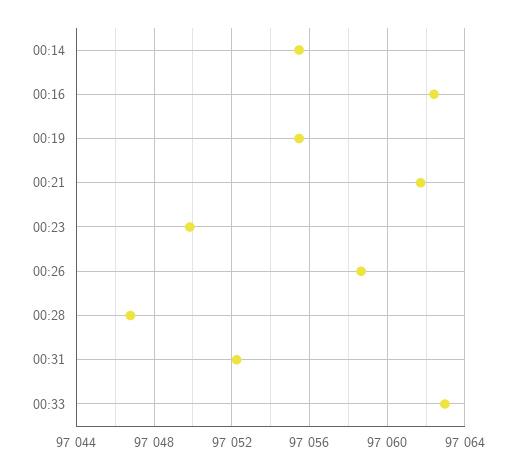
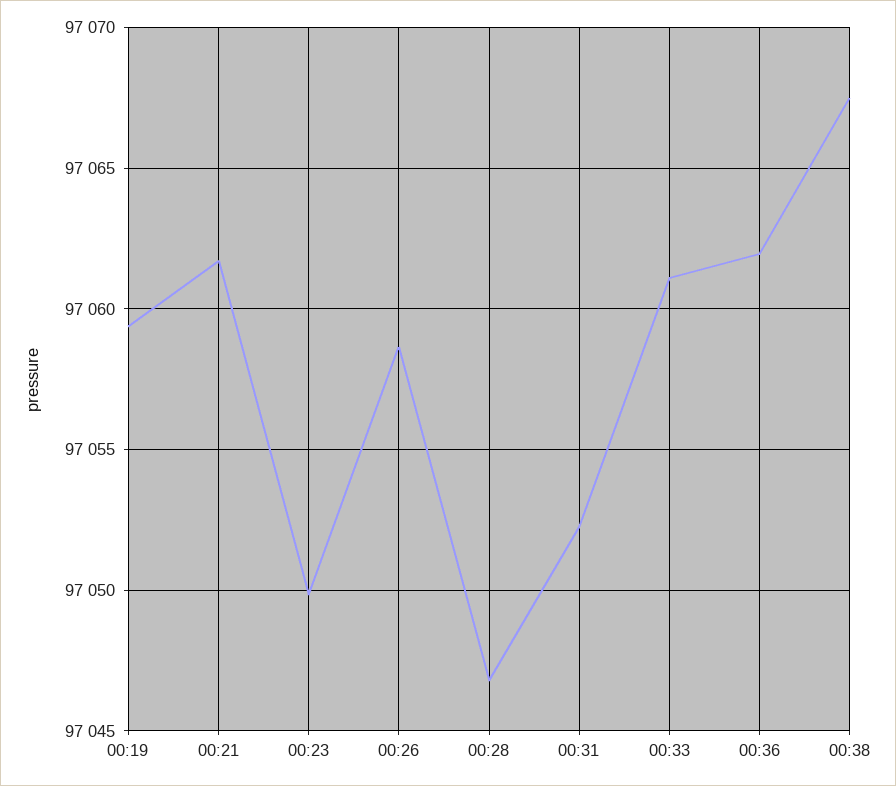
00:14: 97055.5 -> none
00:16: 97062.5 -> none
00:19: 97055.5 -> 97059.5
00:33: 97063 -> 97061
00:36: none -> 97062
00:38: none -> 97067.5

